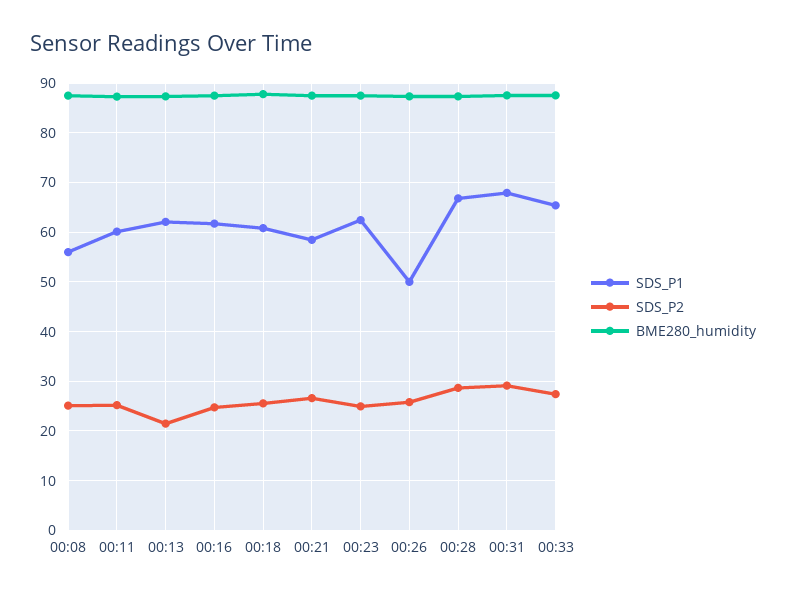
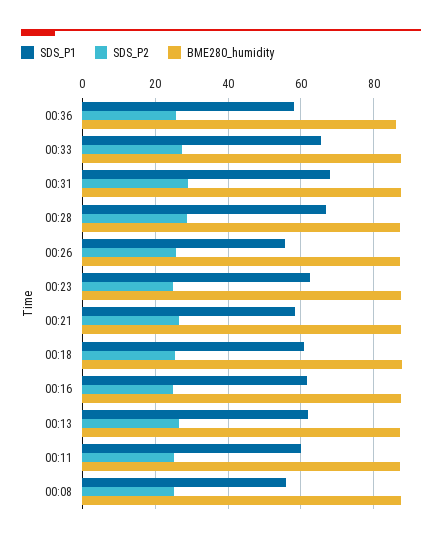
SDS_P2, 00:13: 22 -> 26
SDS_P1, 00:26: 50 -> 56
SDS_P1, 00:36: none -> 58
SDS_P2, 00:36: none -> 26
BME280_humidity, 00:36: none -> 86

